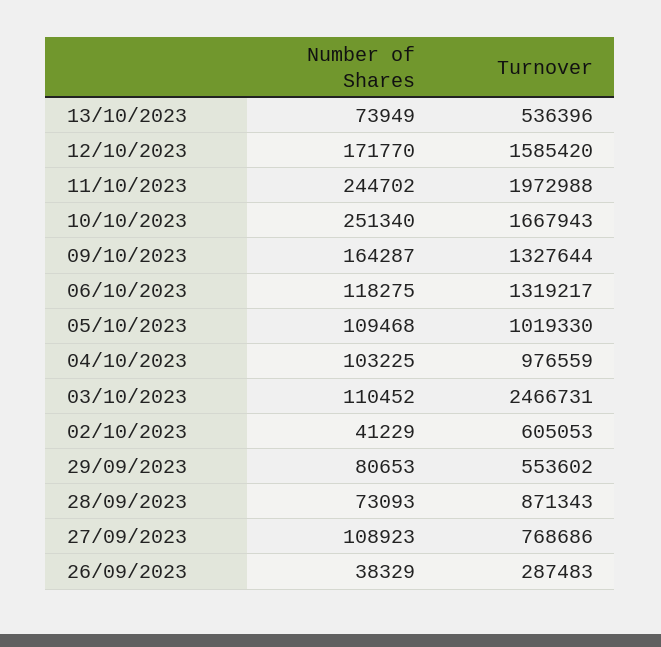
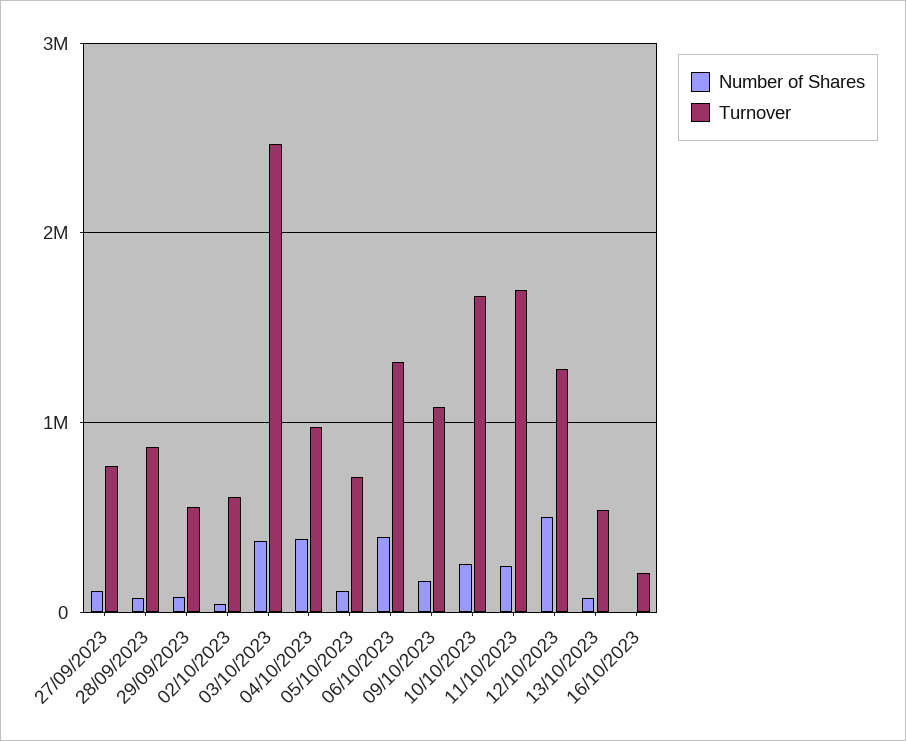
Number of Shares, 12/10/2023: 171770 -> 500000
Turnover, 12/10/2023: 1585420 -> 1300000
Turnover, 11/10/2023: 1972988 -> 1700000
Turnover, 09/10/2023: 1327644 -> 1100000
Number of Shares, 06/10/2023: 118275 -> 400000
Turnover, 05/10/2023: 1019330 -> 700000
Number of Shares, 04/10/2023: 103225 -> 400000
Number of Shares, 03/10/2023: 110452 -> 400000
Number of Shares, 26/09/2023: 38329 -> none
Turnover, 26/09/2023: 287483 -> none
Number of Shares, 16/10/2023: none -> 0
Turnover, 16/10/2023: none -> 200000

